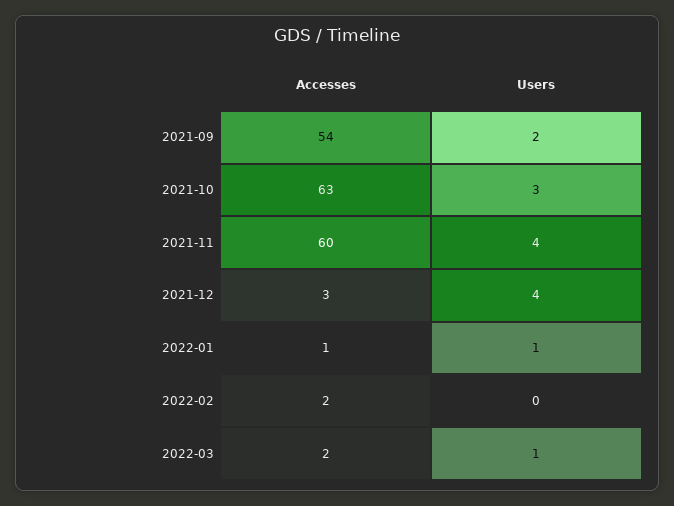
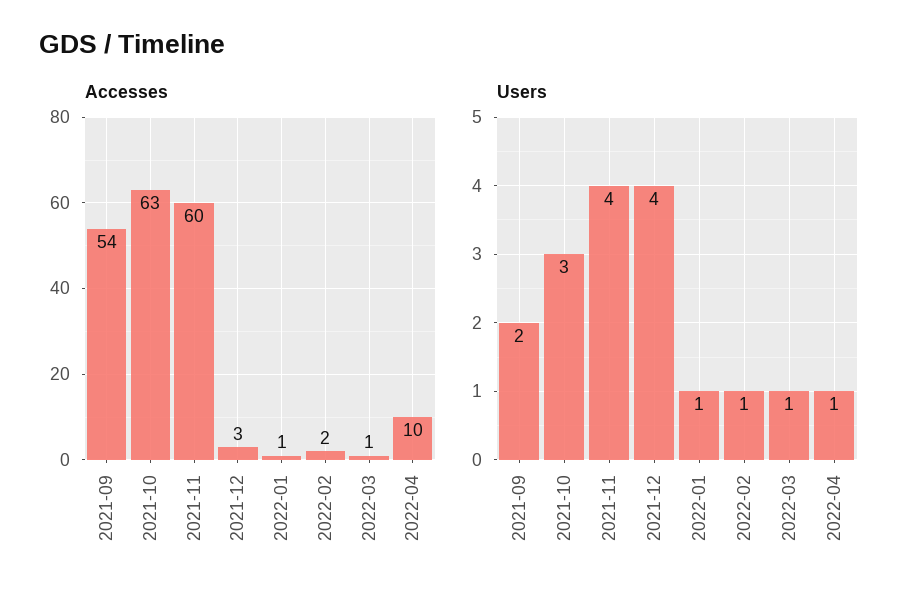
Users, 2022-02: 0 -> 1
Accesses, 2022-03: 2 -> 1
Accesses, 2022-04: none -> 10
Users, 2022-04: none -> 1

